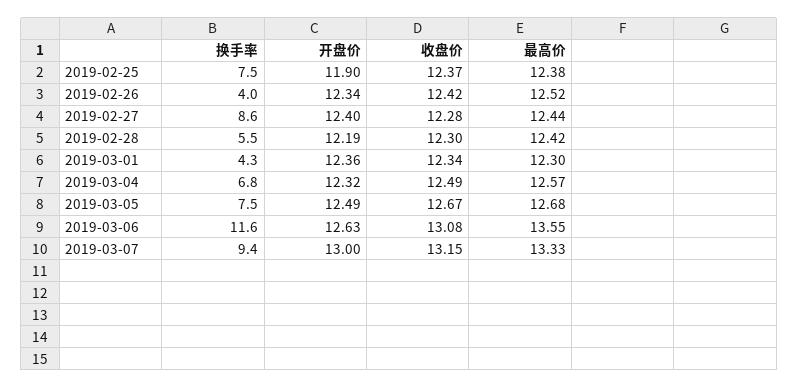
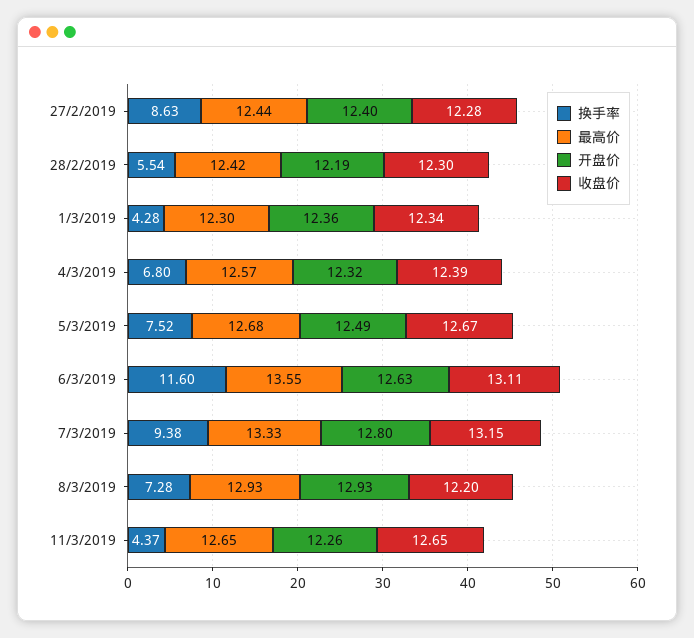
换手率, 2019-02-25: 7.5 -> none
开盘价, 2019-02-25: 11.9 -> none
收盘价, 2019-02-25: 12.37 -> none
最高价, 2019-02-25: 12.38 -> none
换手率, 2019-02-26: 4 -> none
开盘价, 2019-02-26: 12.34 -> none
收盘价, 2019-02-26: 12.42 -> none
最高价, 2019-02-26: 12.52 -> none
收盘价, 2019-03-04: 12.49 -> 12.39
收盘价, 2019-03-06: 13.08 -> 13.11
开盘价, 2019-03-07: 13 -> 12.8
换手率, 8/3/2019: none -> 7.28
最高价, 8/3/2019: none -> 12.93
开盘价, 8/3/2019: none -> 12.93
收盘价, 8/3/2019: none -> 12.2
换手率, 11/3/2019: none -> 4.37
最高价, 11/3/2019: none -> 12.65
开盘价, 11/3/2019: none -> 12.26
收盘价, 11/3/2019: none -> 12.65

